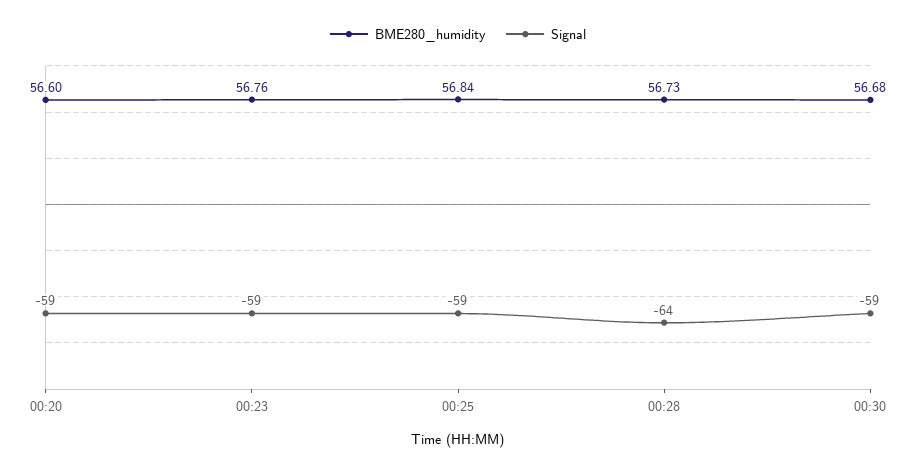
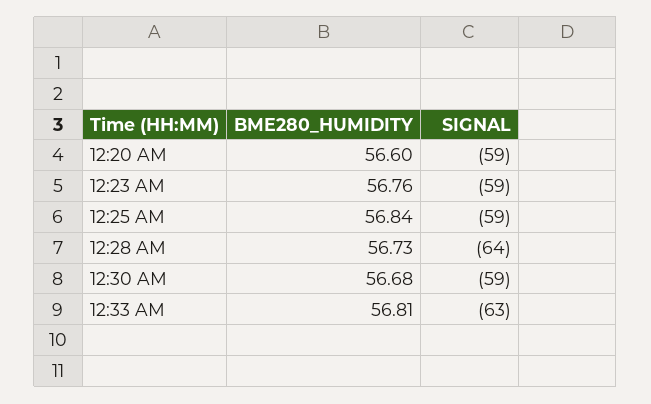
BME280_humidity, 12:33 AM: none -> 56.81
Signal, 12:33 AM: none -> -63

